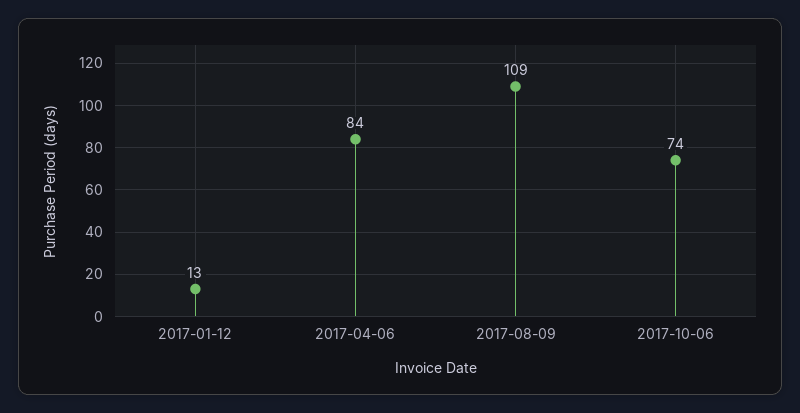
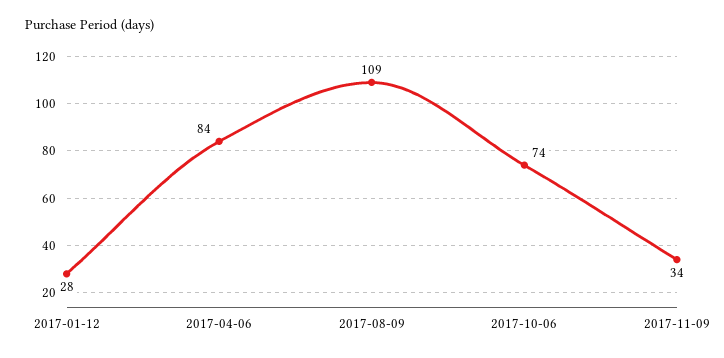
2017-01-12: 13 -> 28
2017-11-09: none -> 34

